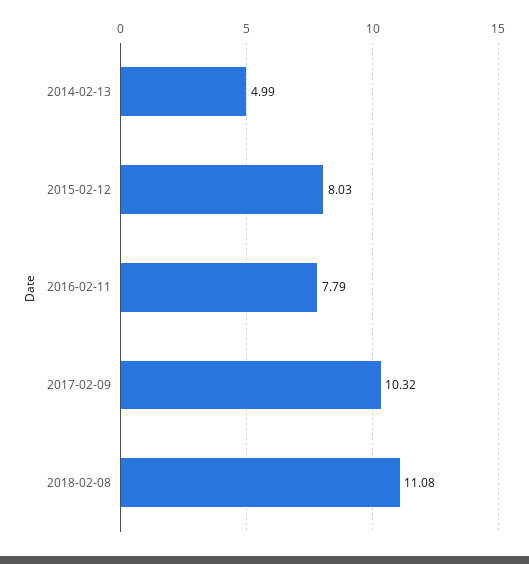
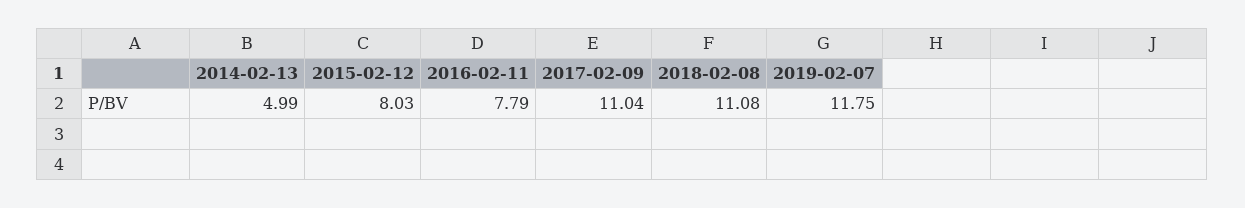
2017-02-09: 10.32 -> 11.04
2019-02-07: none -> 11.75

